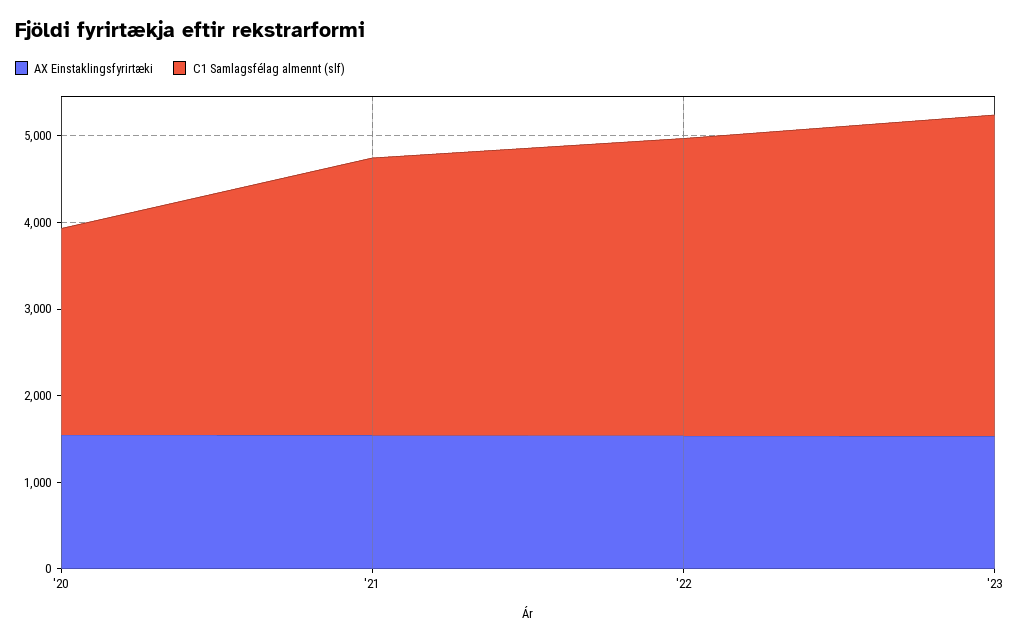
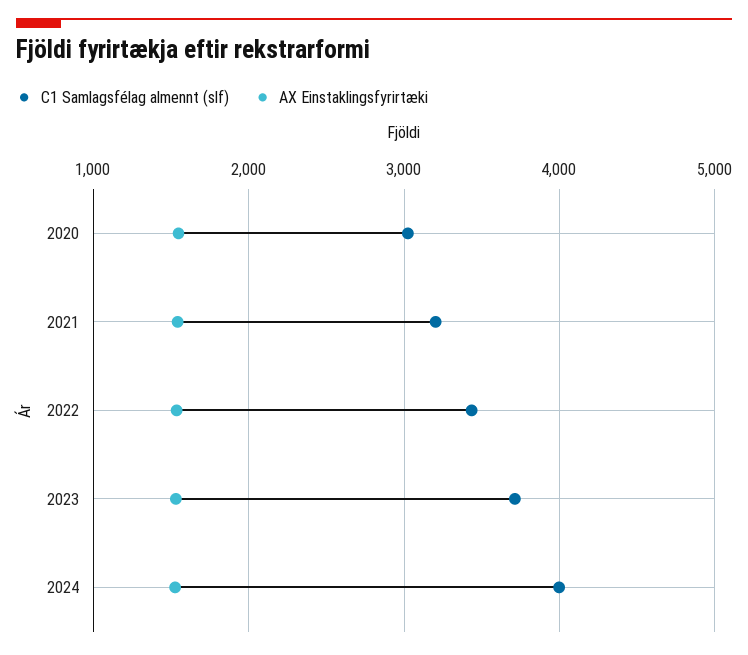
C1 Samlagsfélag almennt (slf), '20: 2400 -> 3000
C1 Samlagsfélag almennt (slf), 2024: none -> 4000
AX Einstaklingsfyrirtæki, 2024: none -> 1500

